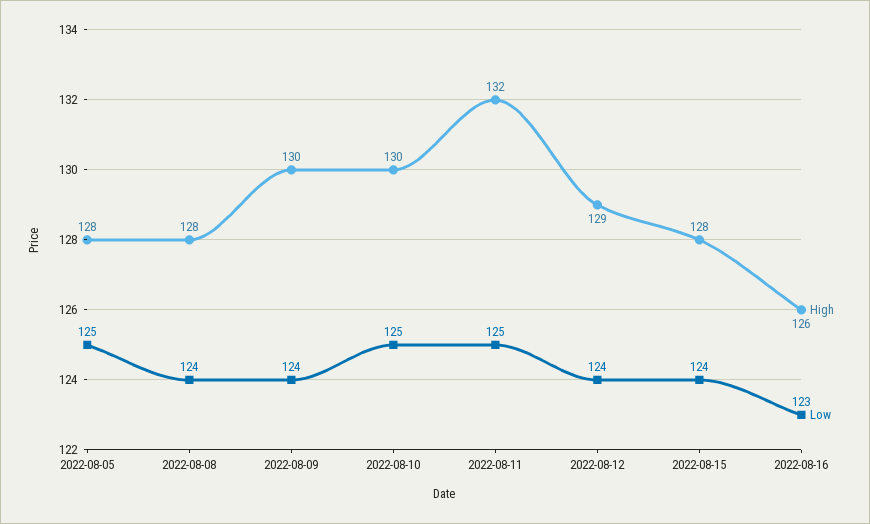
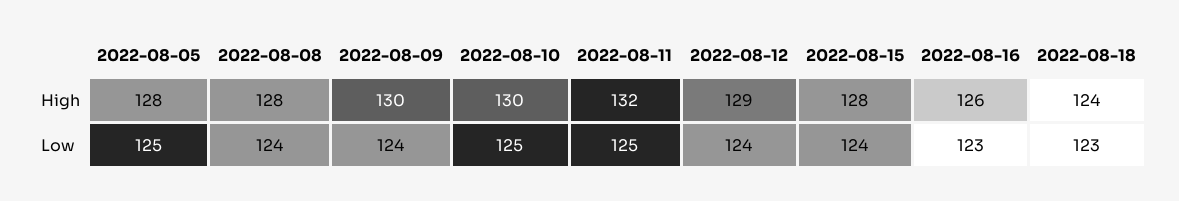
High, 2022-08-18: none -> 124
Low, 2022-08-18: none -> 123

